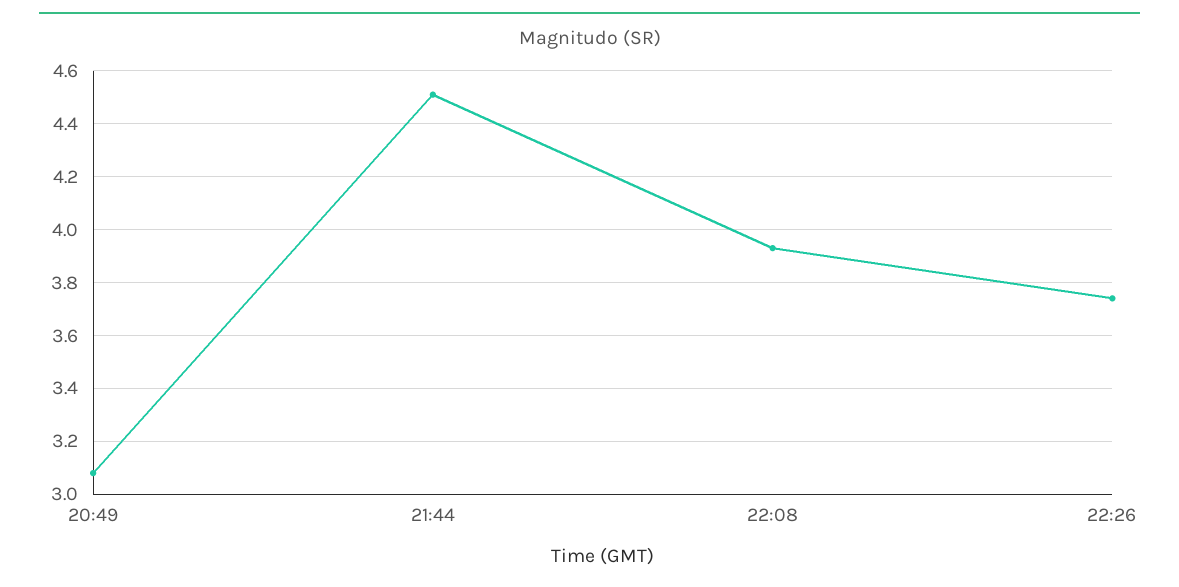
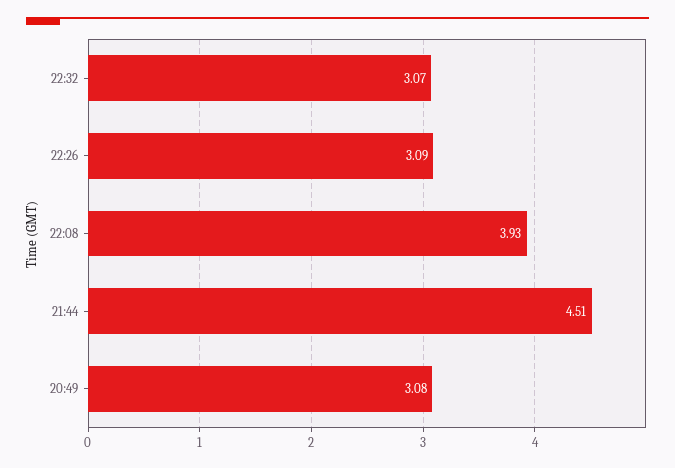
22:26: 3.75 -> 3.09
22:32: none -> 3.07

